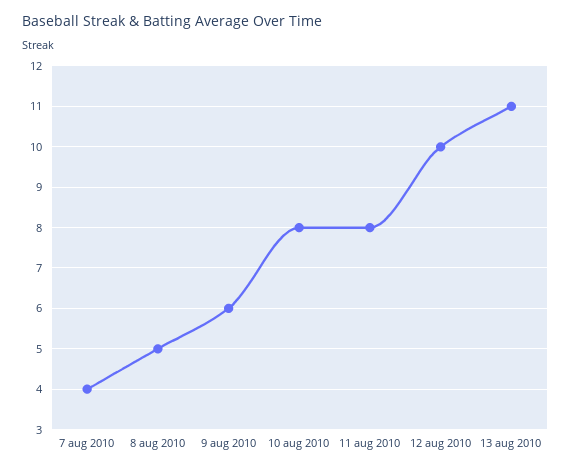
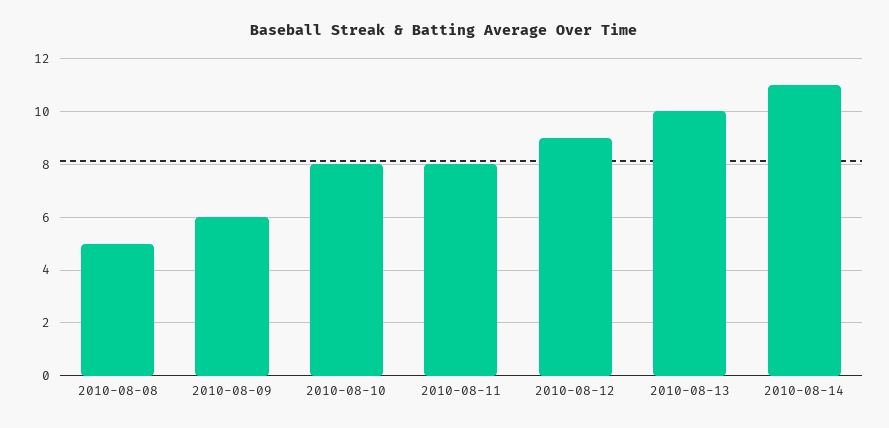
7 aug 2010: 4 -> none
12 aug 2010: 10 -> 9
13 aug 2010: 11 -> 10
2010-08-14: none -> 11

